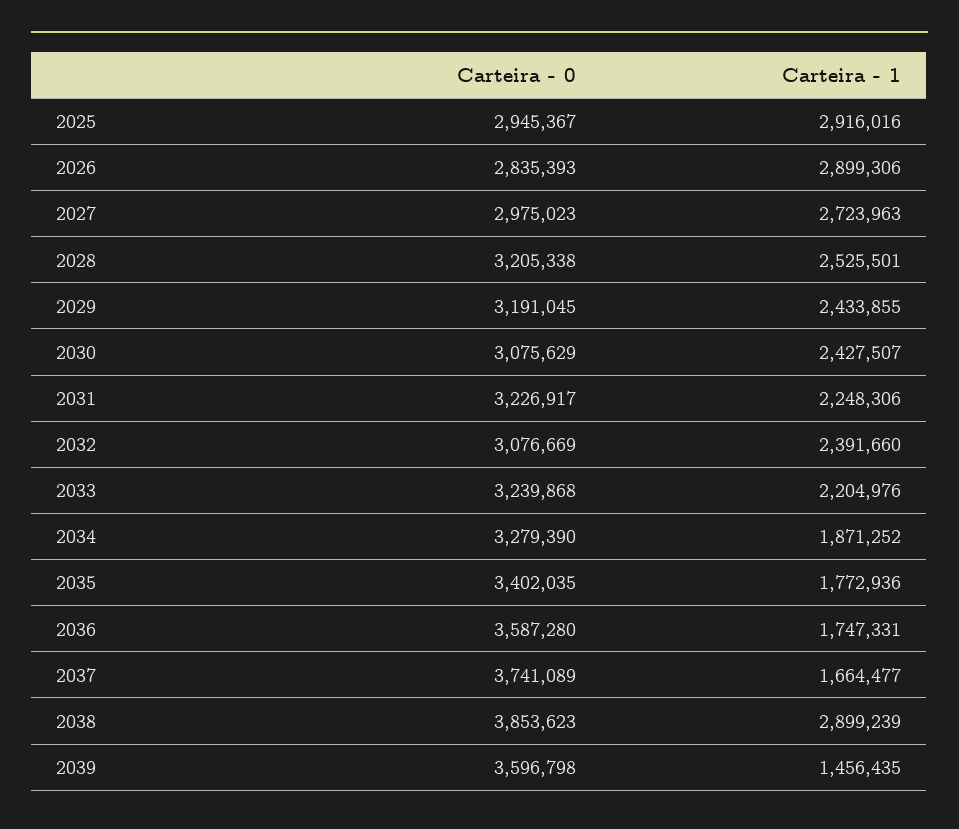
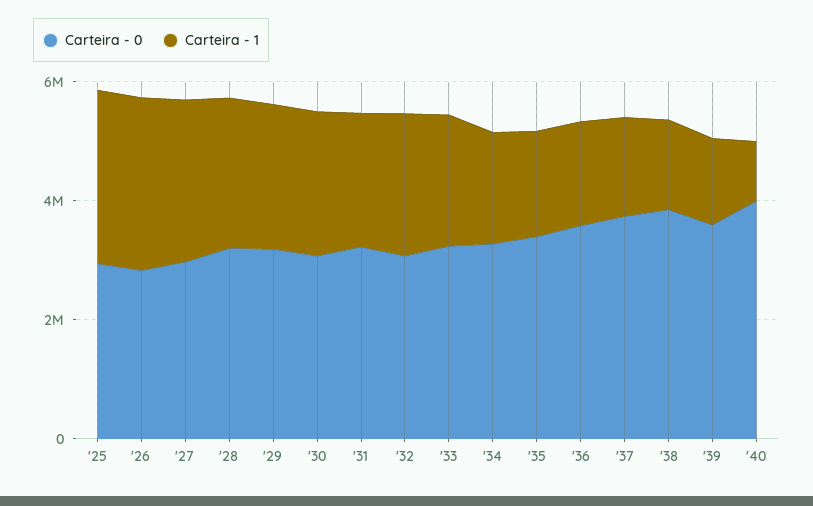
Carteira - 1, 2038: 2899239 -> 1500000
Carteira - 0, '40: none -> 4000000
Carteira - 1, '40: none -> 1000000

